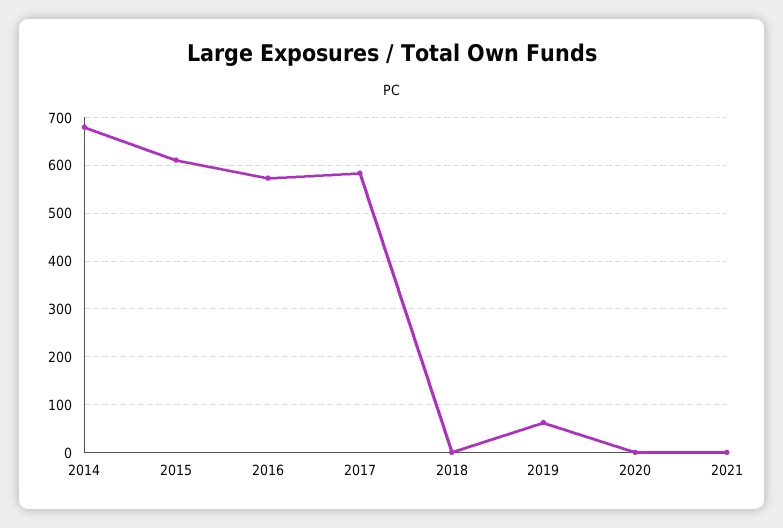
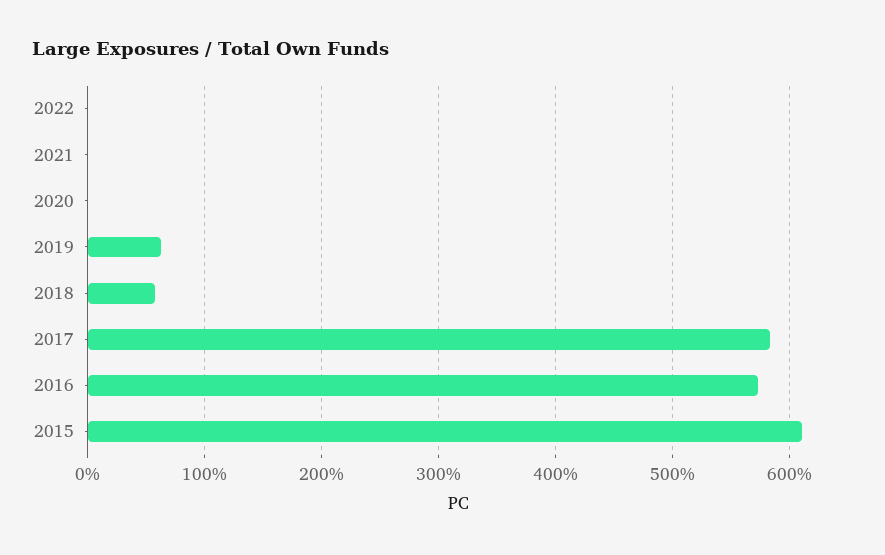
2014: 680 -> none
2018: 0 -> 60
2022: none -> 0

